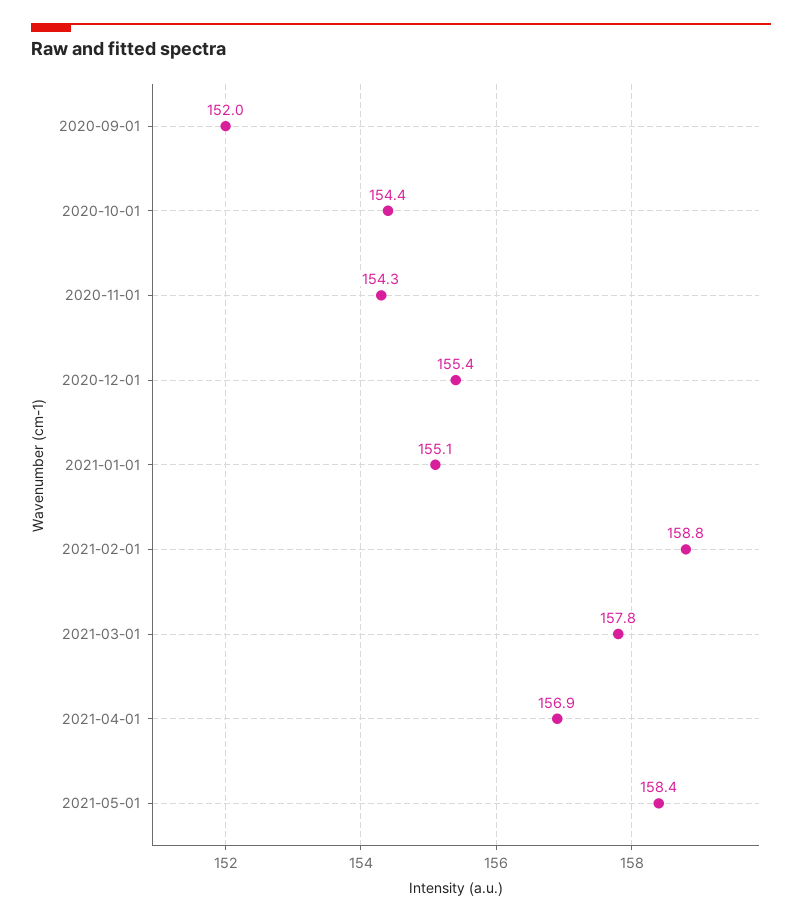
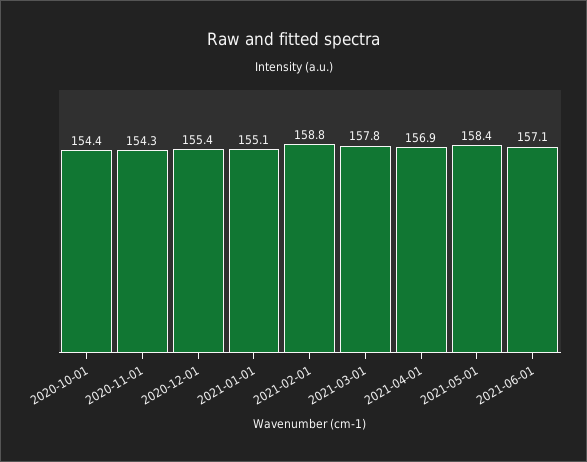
2020-09-01: 152 -> none
2021-06-01: none -> 157.1

